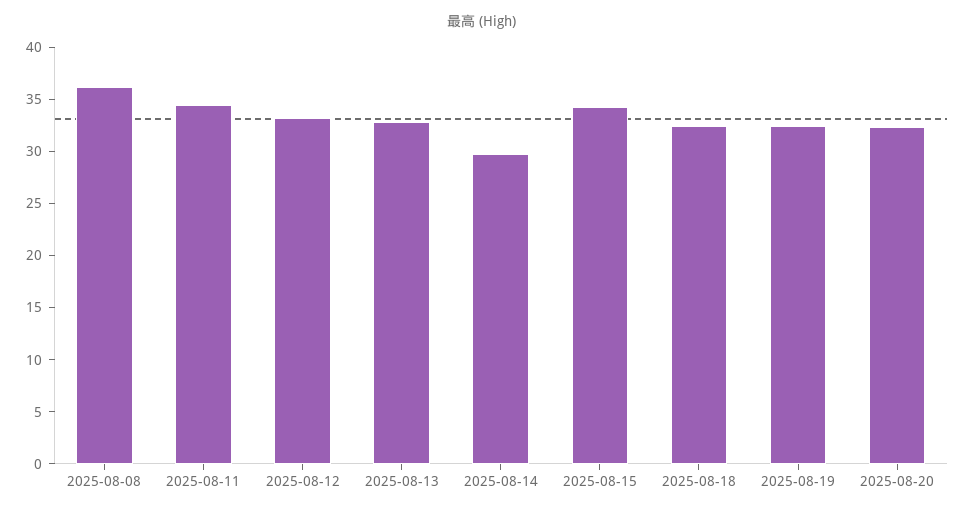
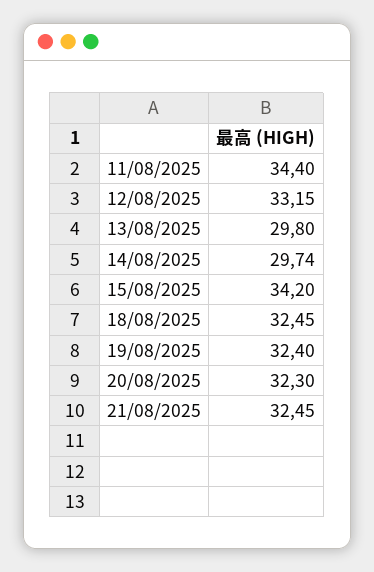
2025-08-08: 36 -> none
2025-08-13: 33 -> 29.8
21/08/2025: none -> 32.45

